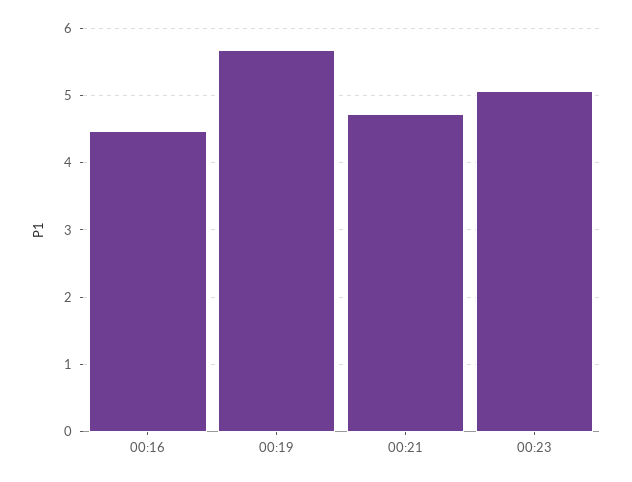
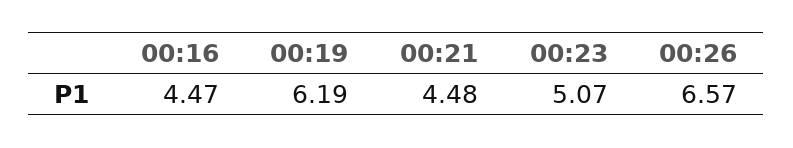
00:19: 5.7 -> 6.19
00:21: 4.7 -> 4.48
00:26: none -> 6.57

